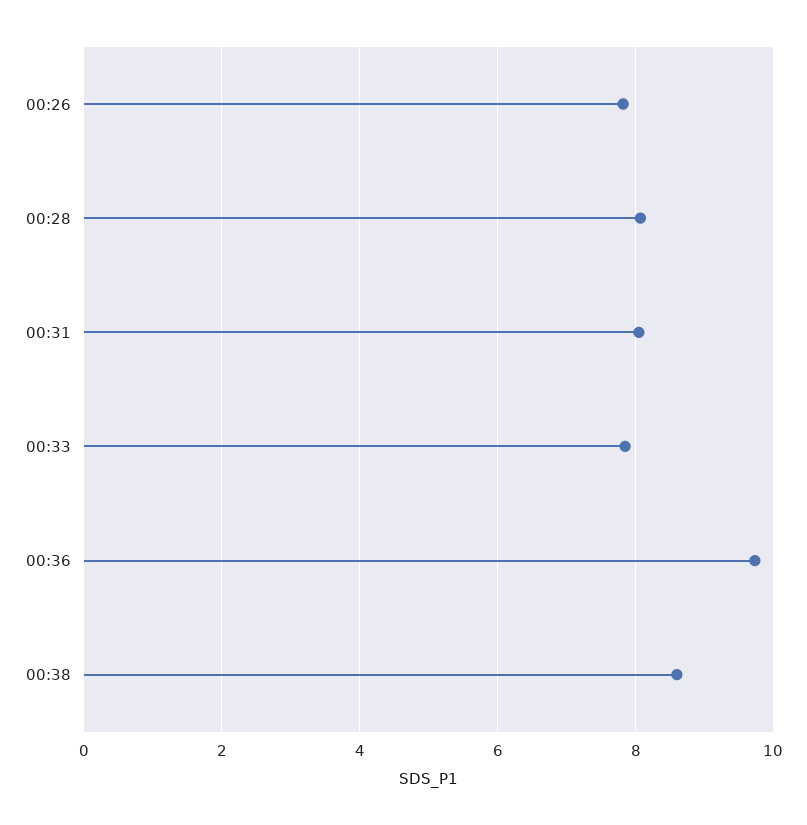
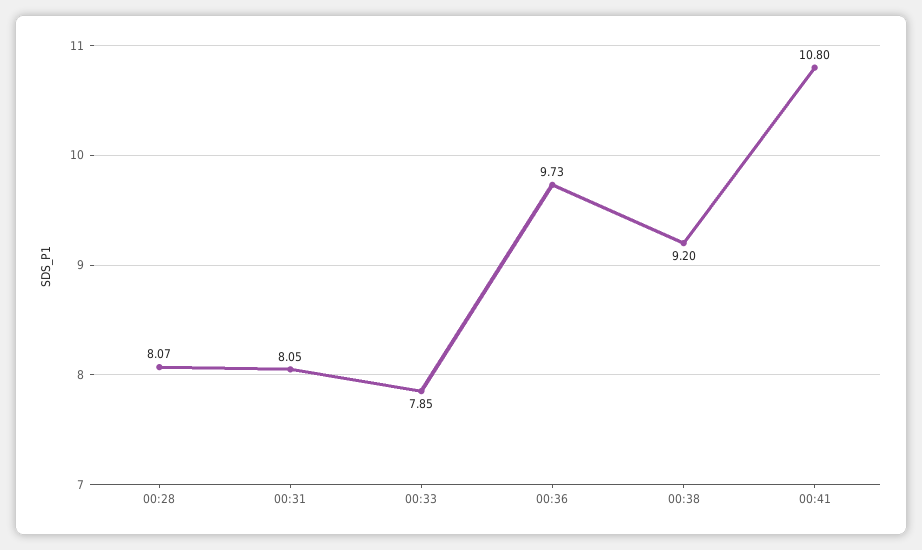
00:26: 7.8 -> none
00:38: 8.6 -> 9.2
00:41: none -> 10.8

